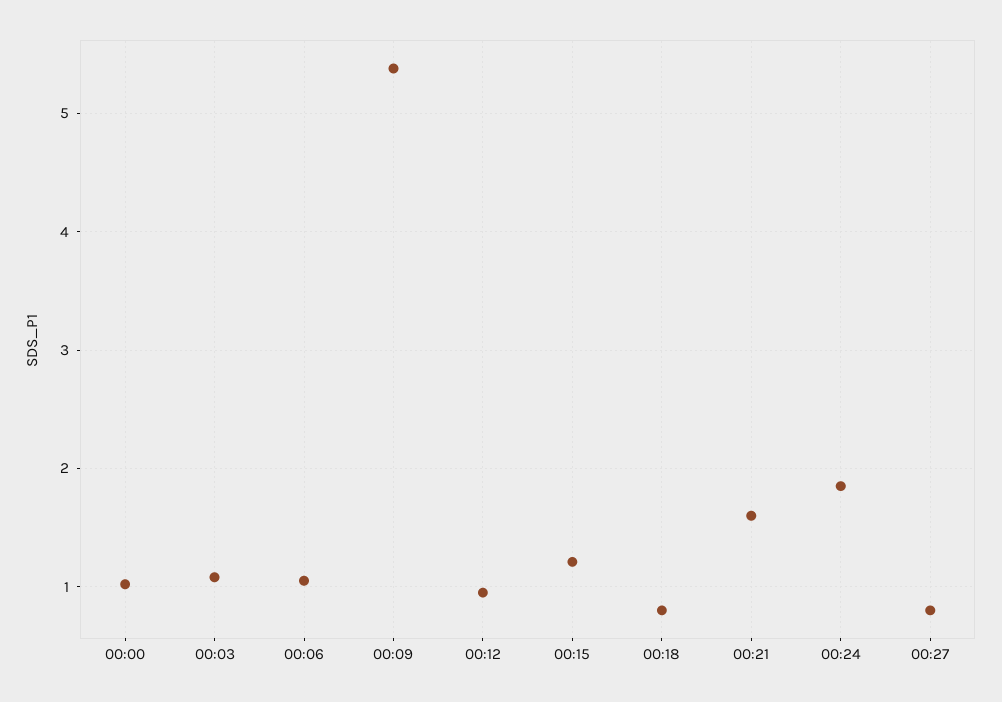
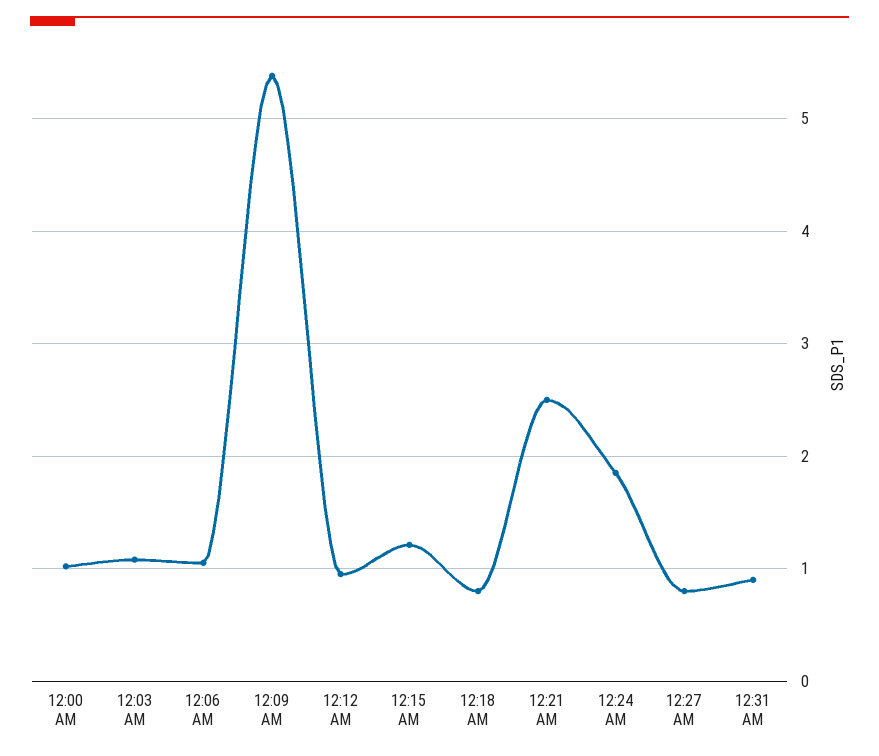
00:21: 1.6 -> 2.5
12:31 AM: none -> 0.9

